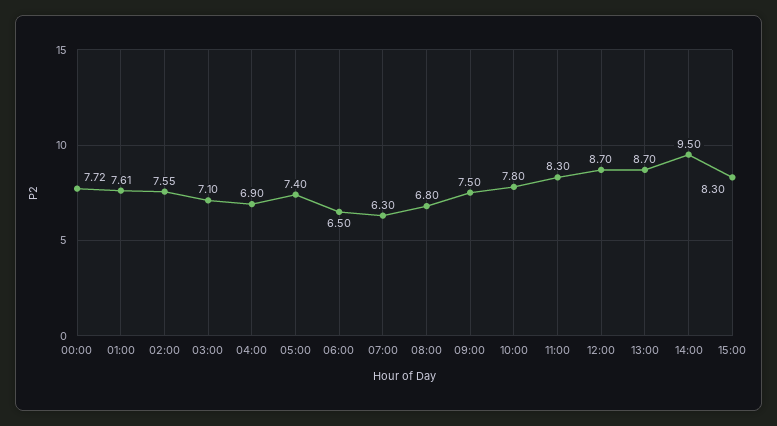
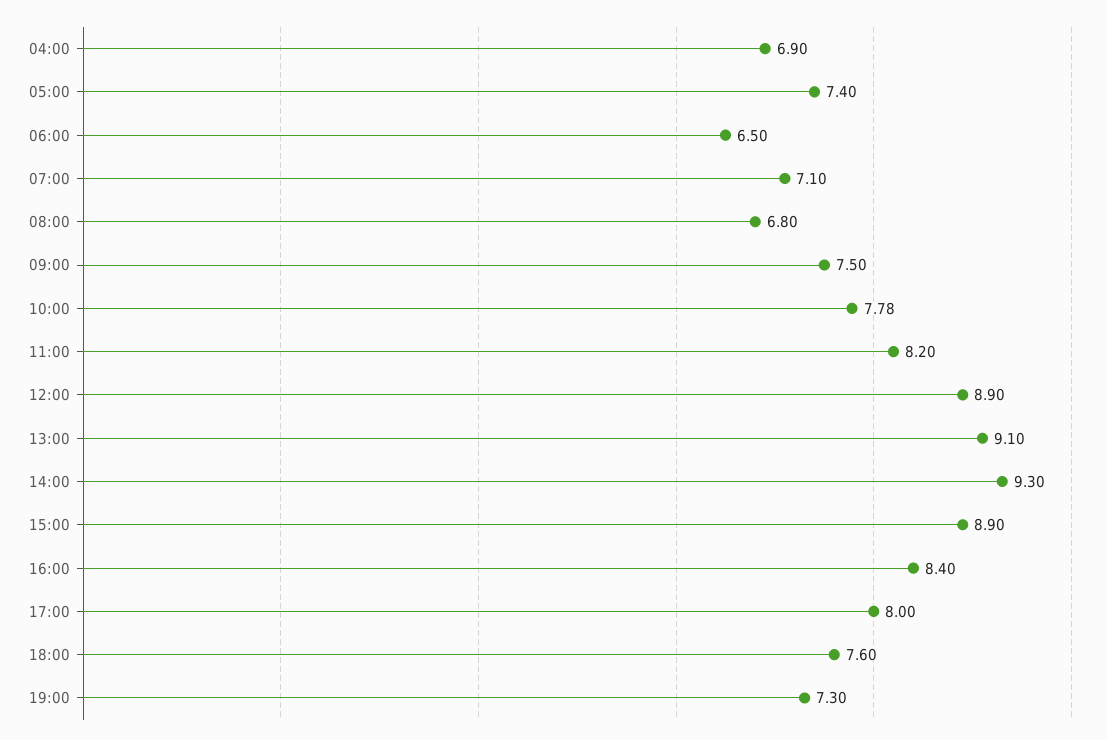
00:00: 7.72 -> none
01:00: 7.61 -> none
02:00: 7.55 -> none
03:00: 7.1 -> none
07:00: 6.3 -> 7.1
10:00: 7.8 -> 7.78
11:00: 8.3 -> 8.2
12:00: 8.7 -> 8.9
13:00: 8.7 -> 9.1
14:00: 9.5 -> 9.3
15:00: 8.3 -> 8.9
16:00: none -> 8.4
17:00: none -> 8
18:00: none -> 7.6
19:00: none -> 7.3

